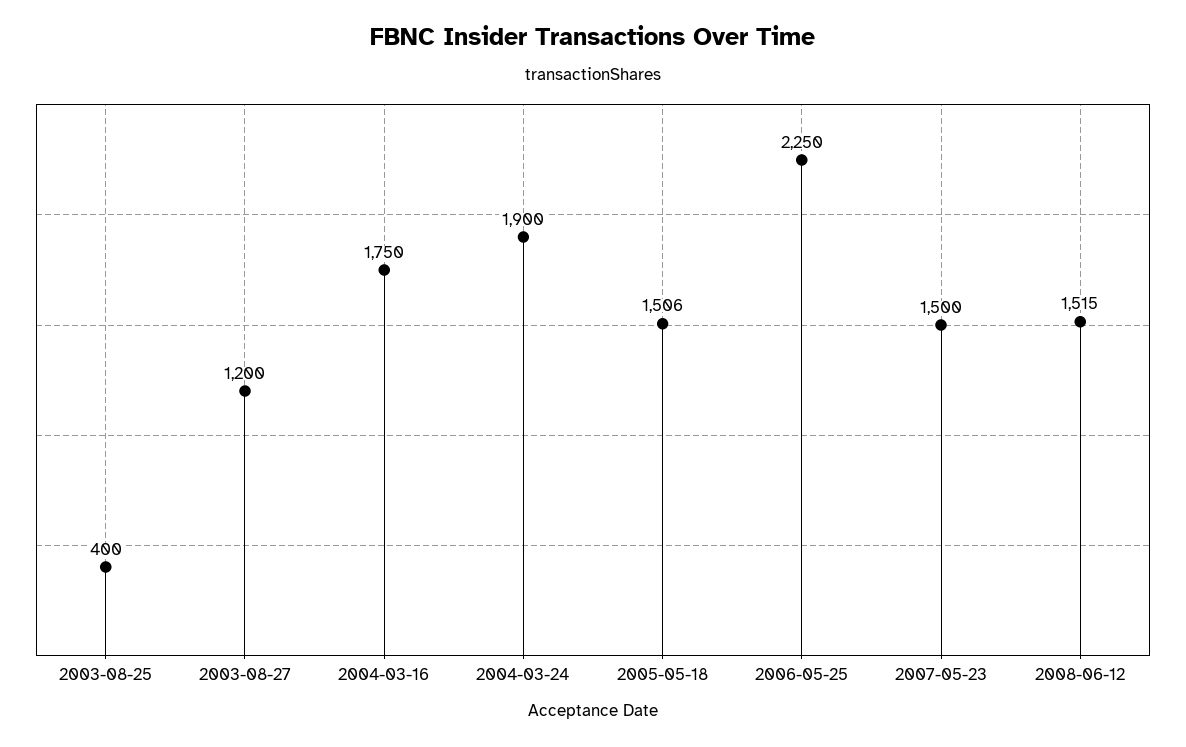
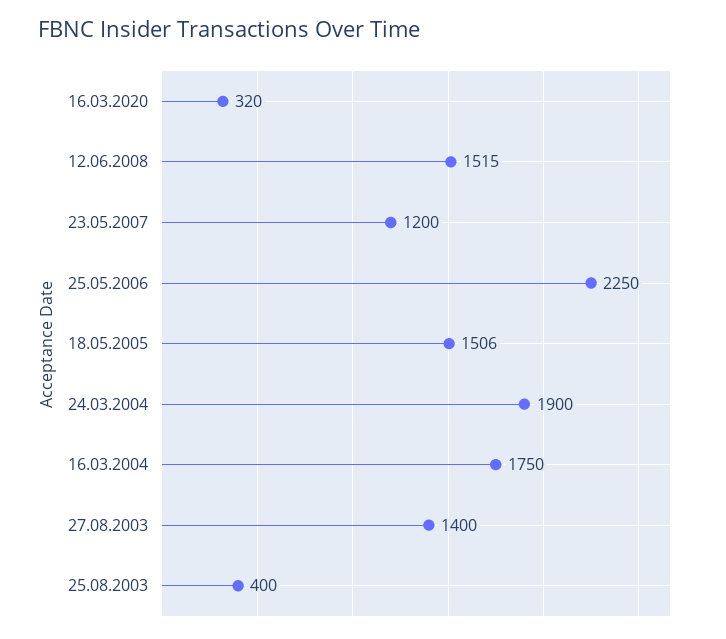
2003-08-27: 1200 -> 1400
2007-05-23: 1500 -> 1200
16.03.2020: none -> 320

